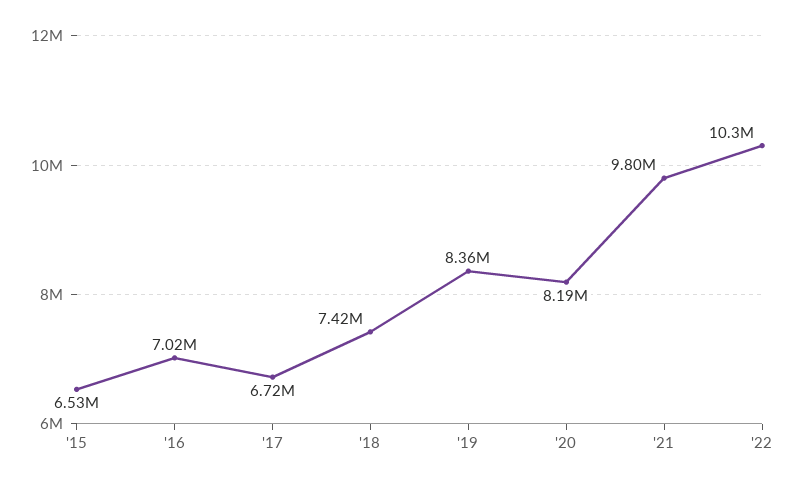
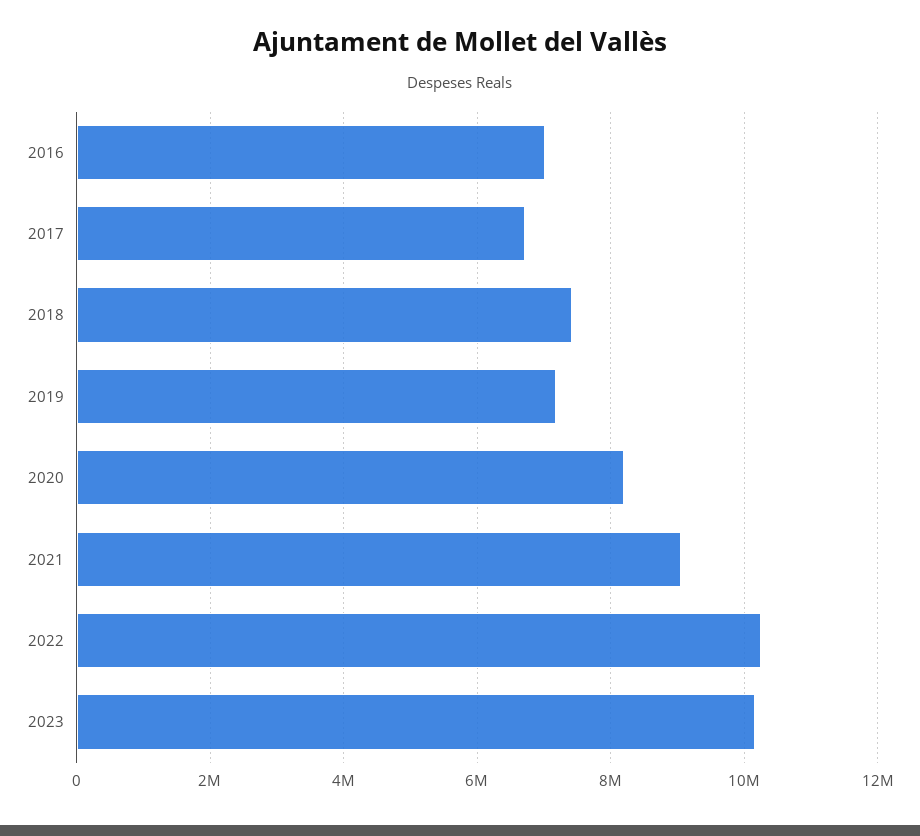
'15: 6530000 -> none
'19: 8360000 -> 7200000
'21: 9800000 -> 9000000
2023: none -> 10200000

